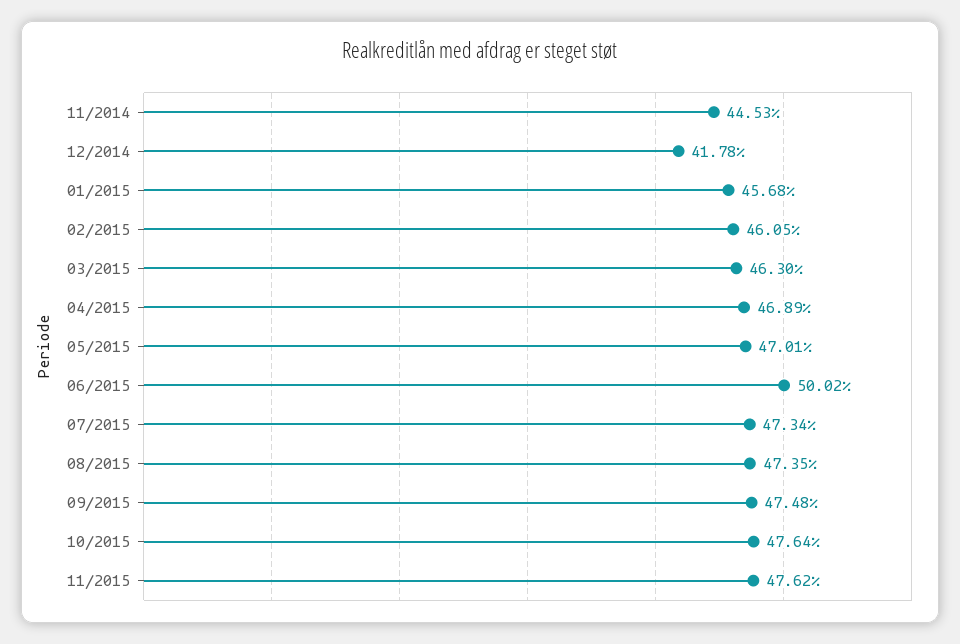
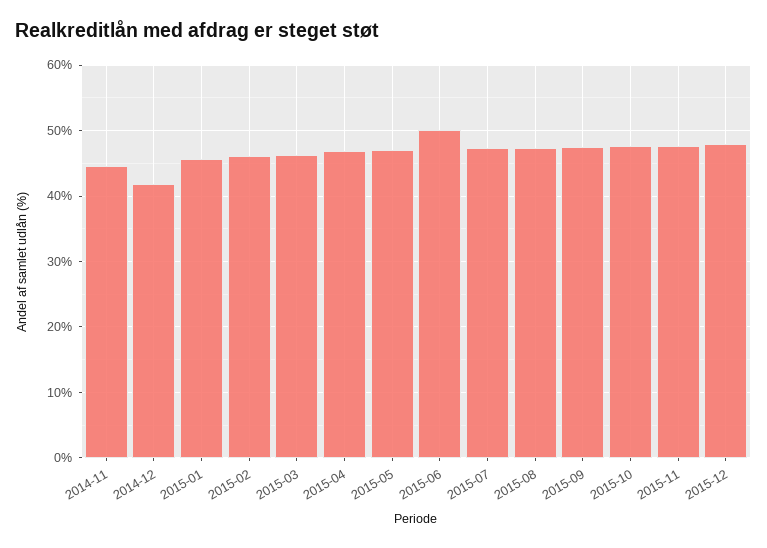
2015-12: none -> 48

